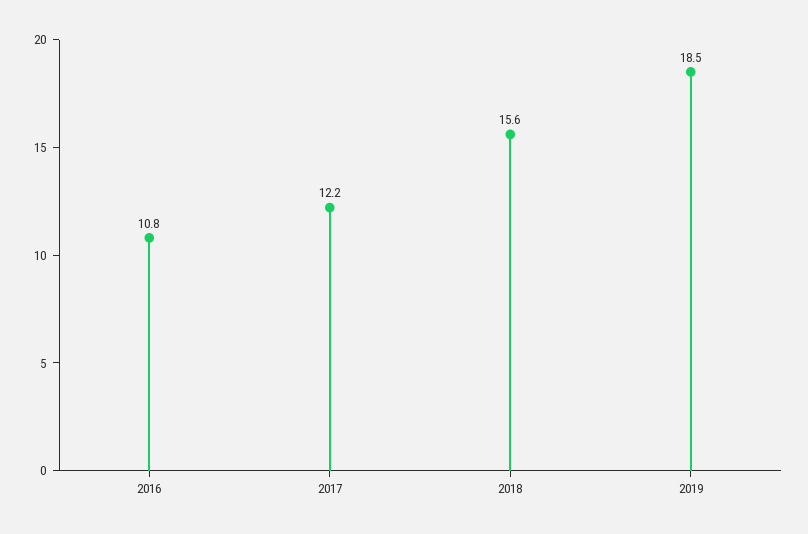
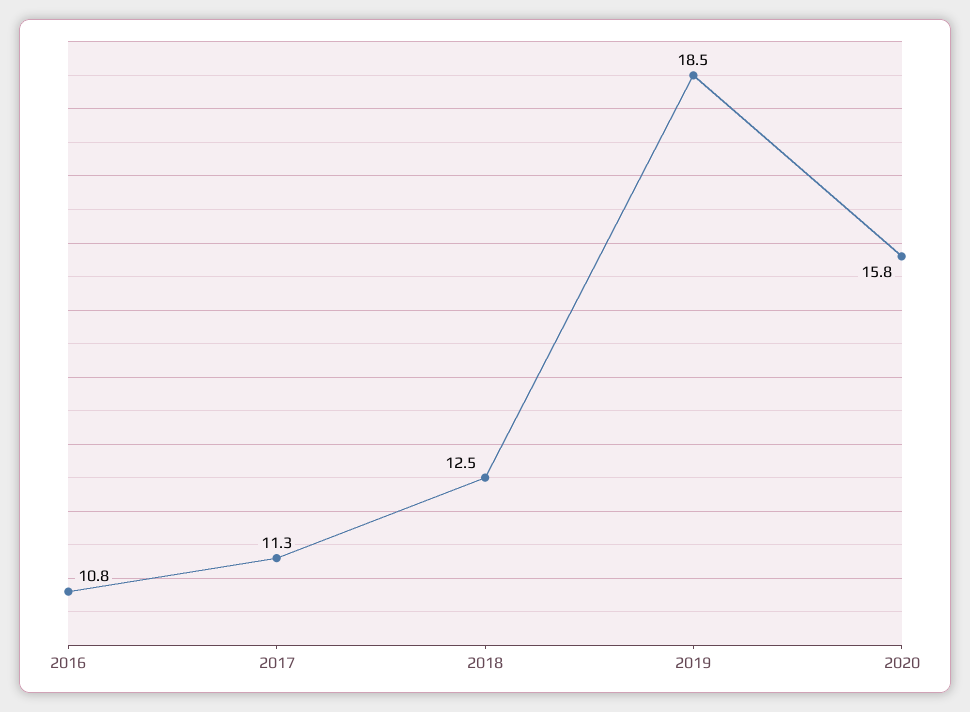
2017: 12.2 -> 11.3
2018: 15.6 -> 12.5
2020: none -> 15.8

